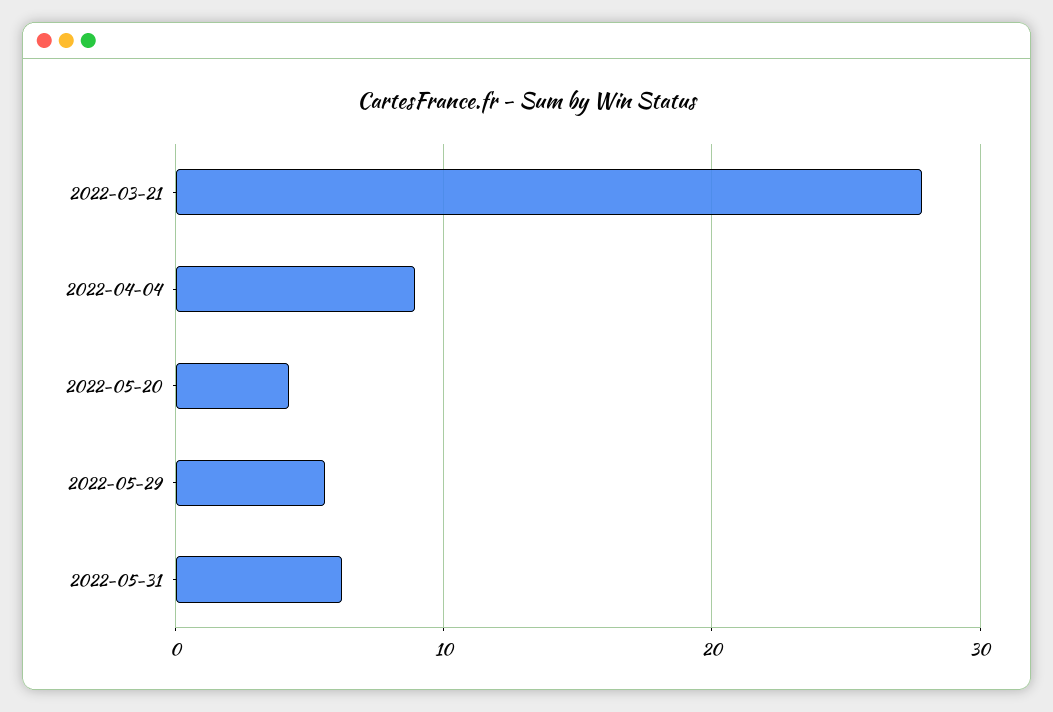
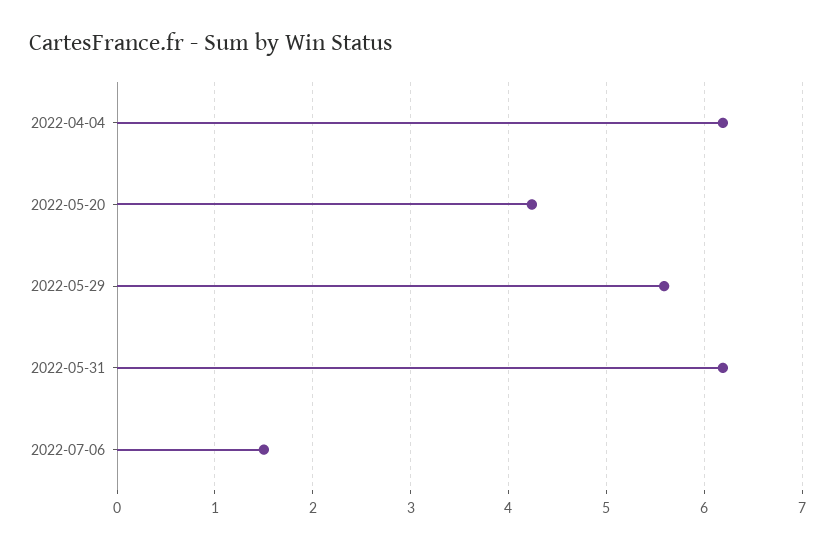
2022-03-21: 28 -> none
2022-04-04: 9 -> 6.2
2022-07-06: none -> 1.5

